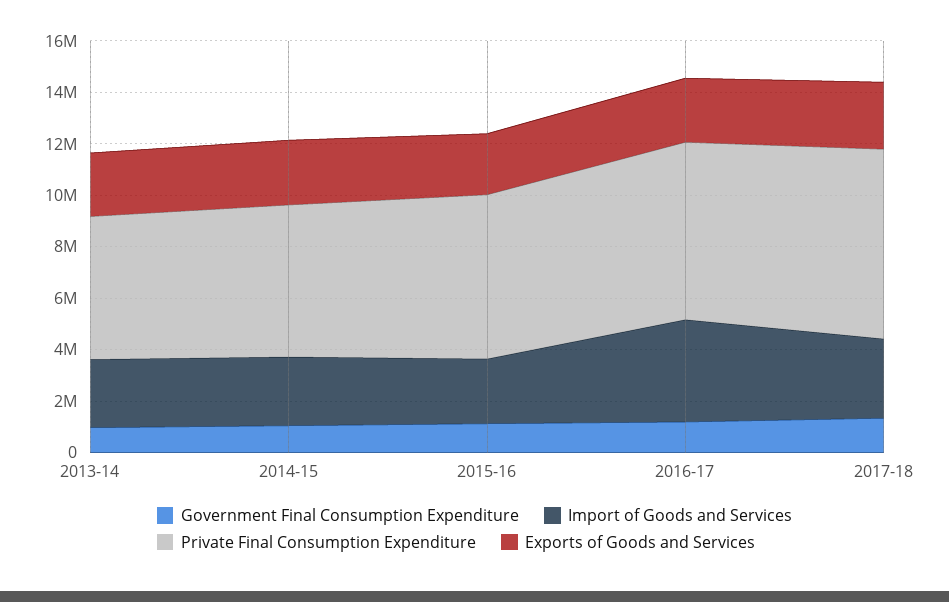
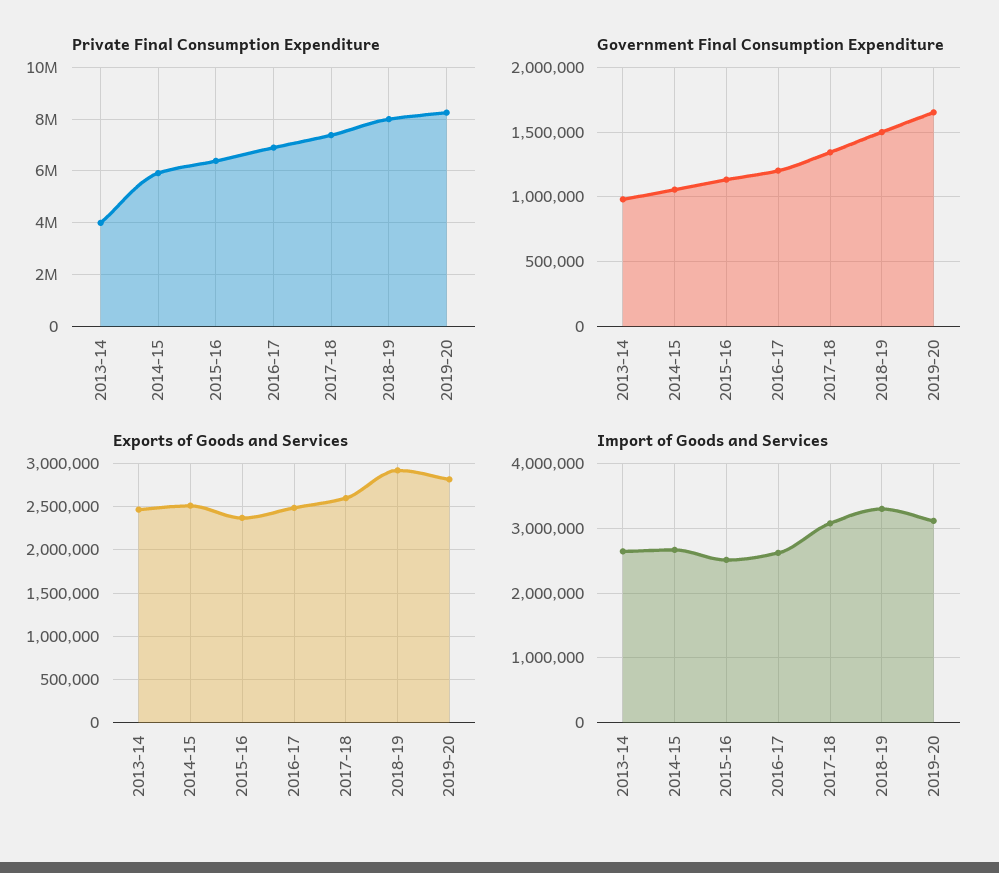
Private Final Consumption Expenditure, 2013-14: 5500000 -> 4000000
Import of Goods and Services, 2016-17: 4000000 -> 2600000
Private Final Consumption Expenditure, 2018-19: none -> 8000000
Private Final Consumption Expenditure, 2019-20: none -> 8250000
Government Final Consumption Expenditure, 2018-19: none -> 1500000
Government Final Consumption Expenditure, 2019-20: none -> 1650000
Exports of Goods and Services, 2018-19: none -> 2900000
Exports of Goods and Services, 2019-20: none -> 2800000
Import of Goods and Services, 2018-19: none -> 3300000
Import of Goods and Services, 2019-20: none -> 3100000

